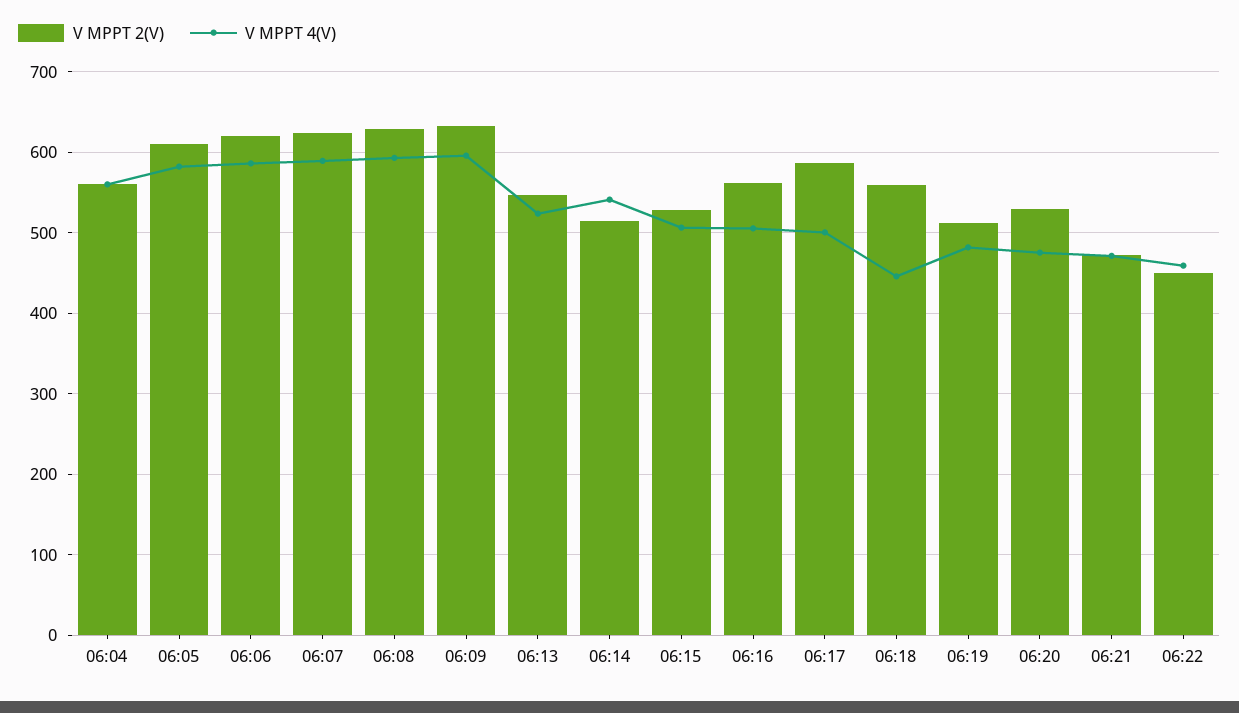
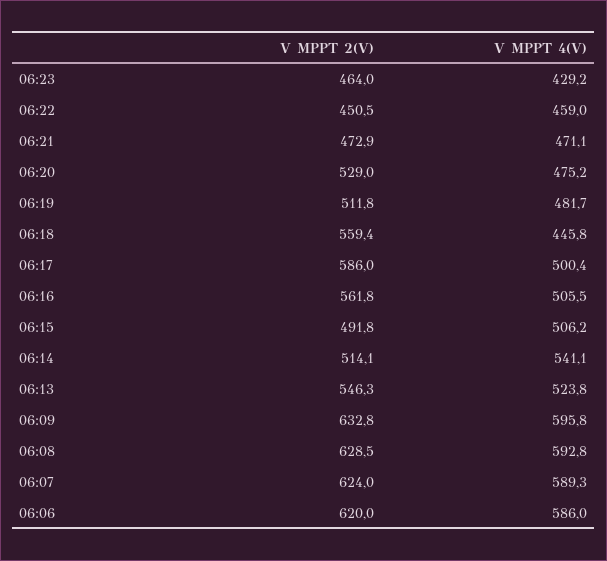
V MPPT 2(V), 06:04: 560 -> none
V MPPT 4(V), 06:04: 560 -> none
V MPPT 2(V), 06:05: 610 -> none
V MPPT 4(V), 06:05: 580 -> none
V MPPT 2(V), 06:15: 530 -> 491.8
V MPPT 2(V), 06:23: none -> 464
V MPPT 4(V), 06:23: none -> 429.2

